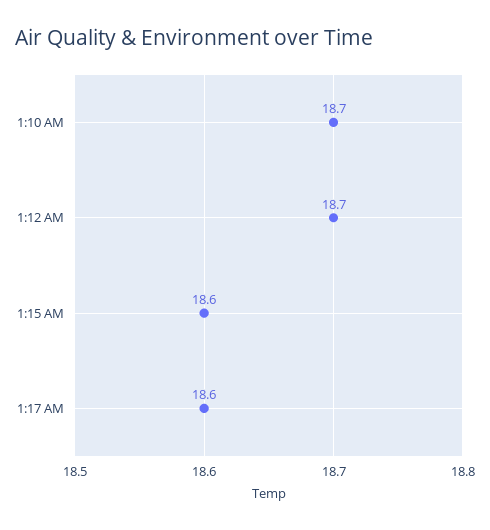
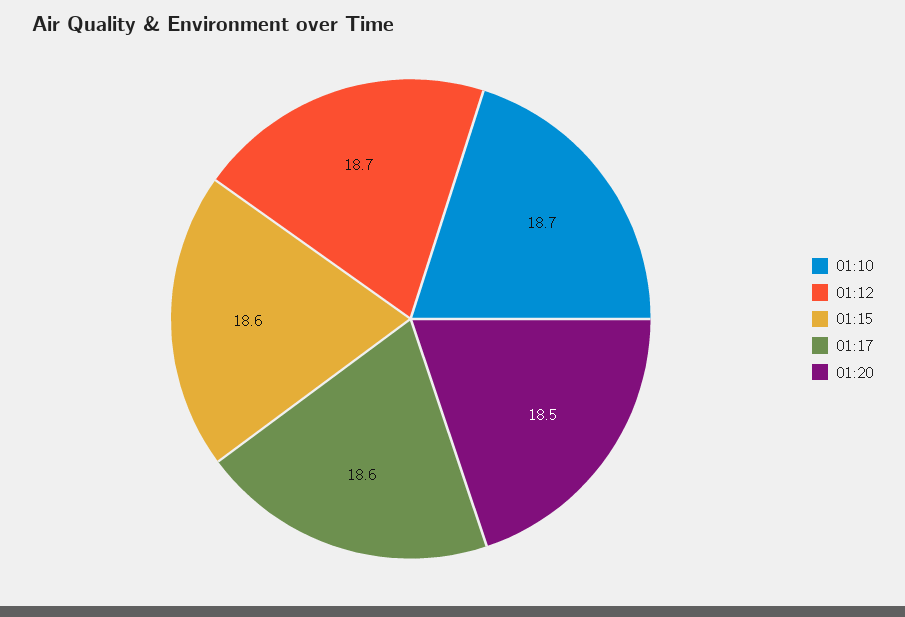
01:20: none -> 18.5

